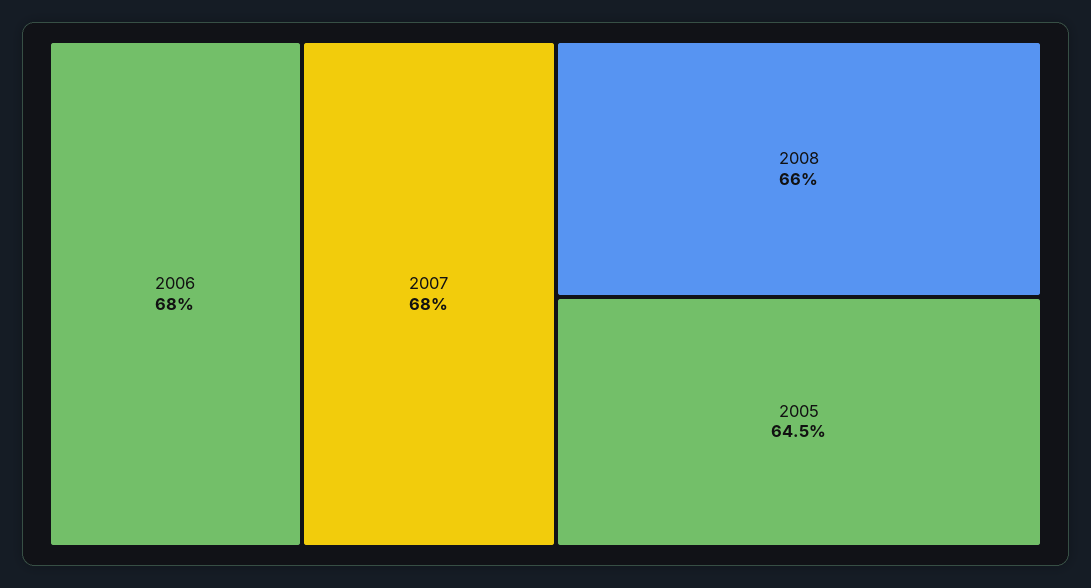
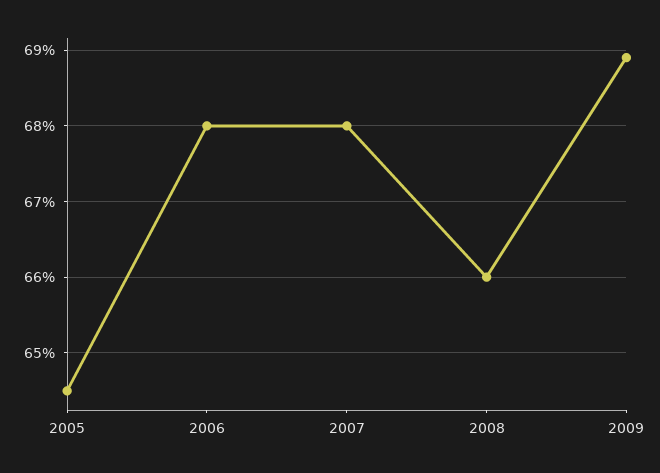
2009: none -> 68.9

